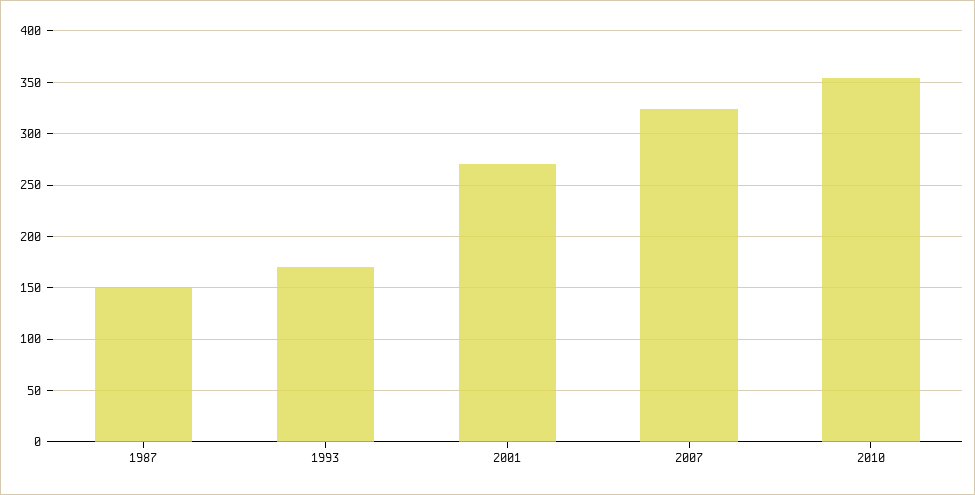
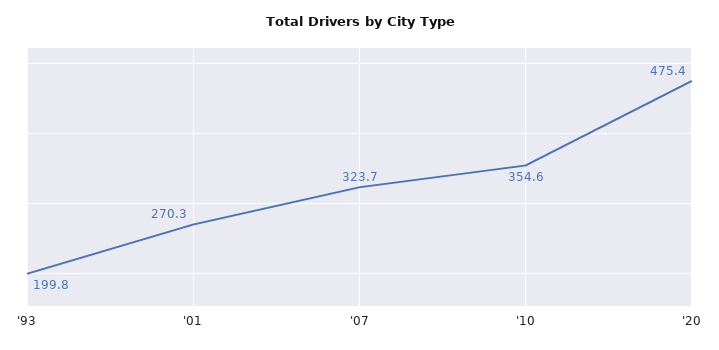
1987: 150 -> none
1993: 170 -> 199.8
'20: none -> 475.4

